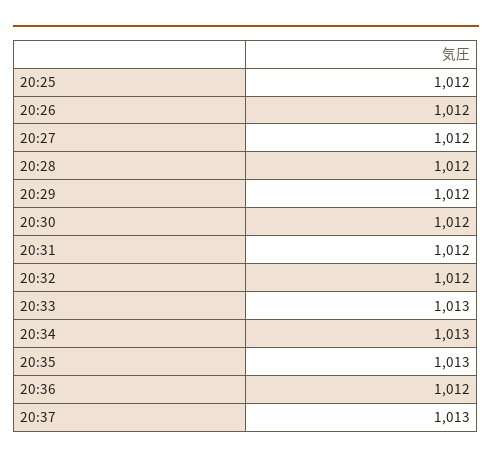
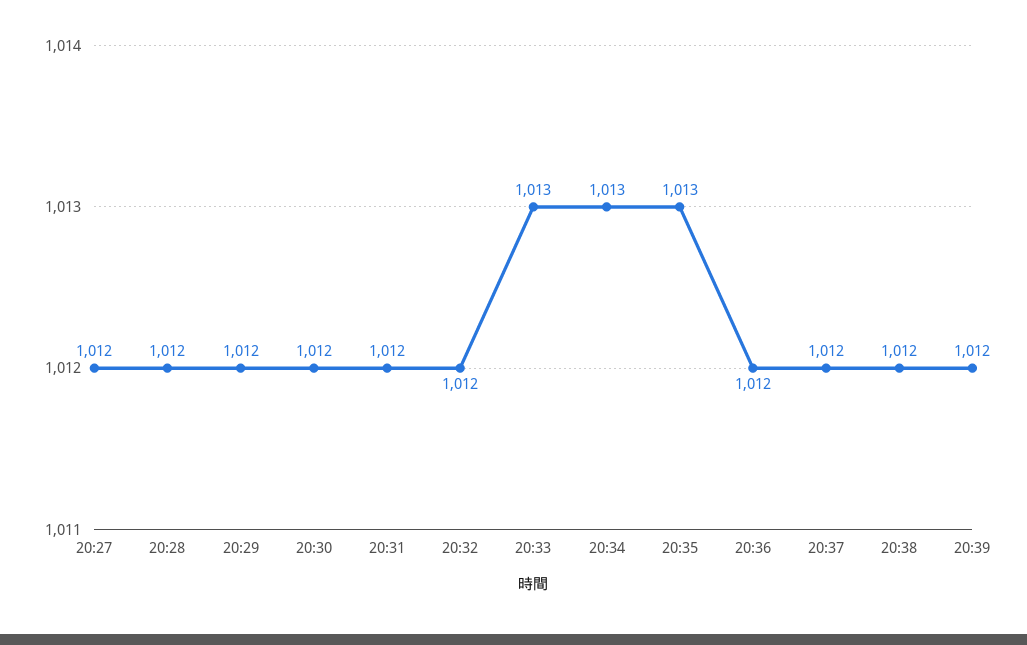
20:25: 1012 -> none
20:26: 1012 -> none
20:37: 1013 -> 1012
20:38: none -> 1012
20:39: none -> 1012

